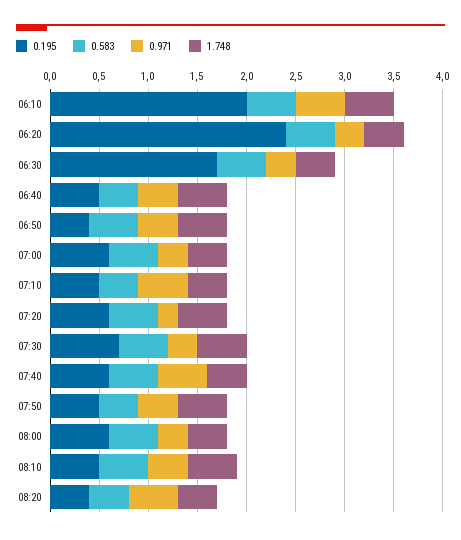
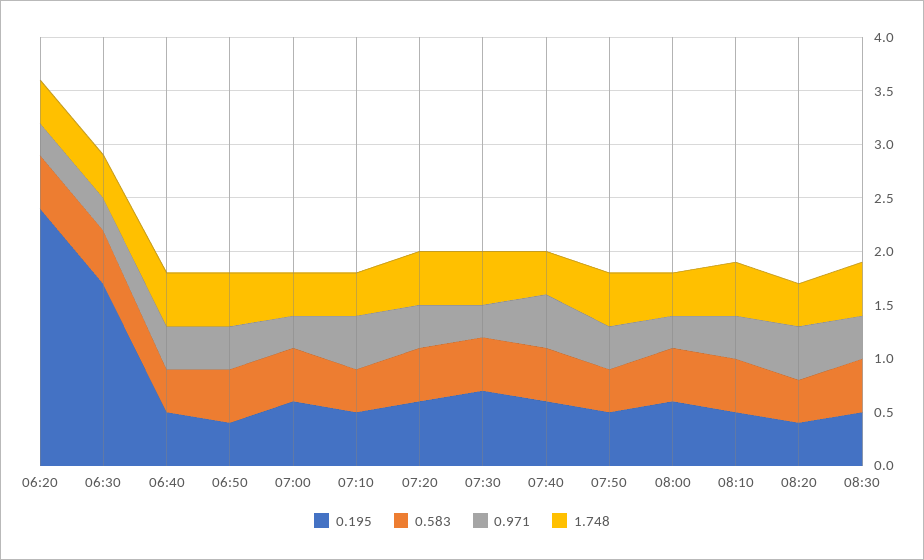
0.195, 06:10: 2 -> none
0.583, 06:10: 0.5 -> none
0.971, 06:10: 0.5 -> none
1.748, 06:10: 0.5 -> none
0.971, 07:20: 0.2 -> 0.4
0.195, 08:30: none -> 0.5
0.583, 08:30: none -> 0.5
0.971, 08:30: none -> 0.4
1.748, 08:30: none -> 0.5

